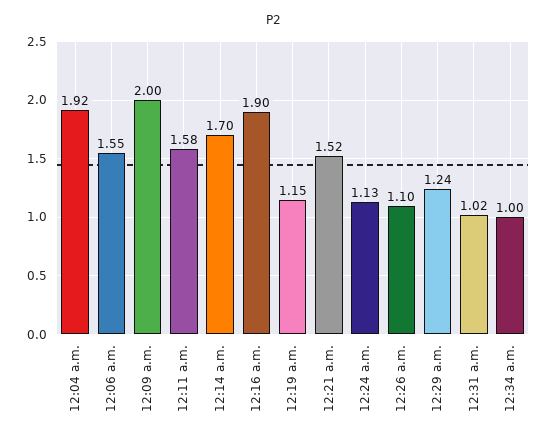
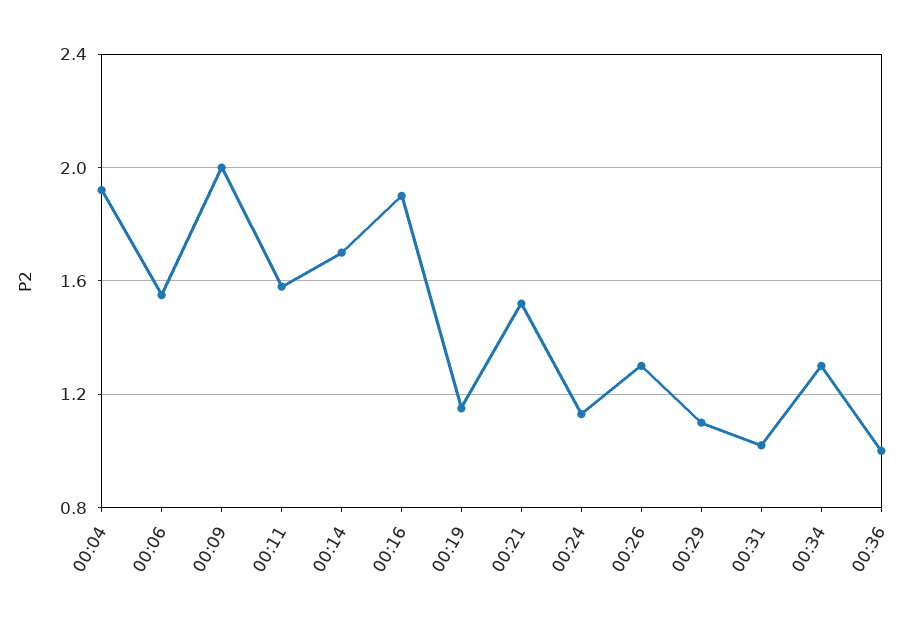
12:26 a.m.: 1.1 -> 1.3
12:29 a.m.: 1.24 -> 1.1
12:34 a.m.: 1 -> 1.3
00:36: none -> 1

